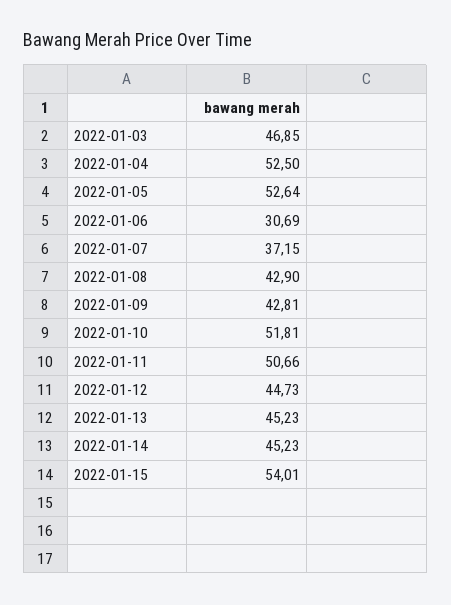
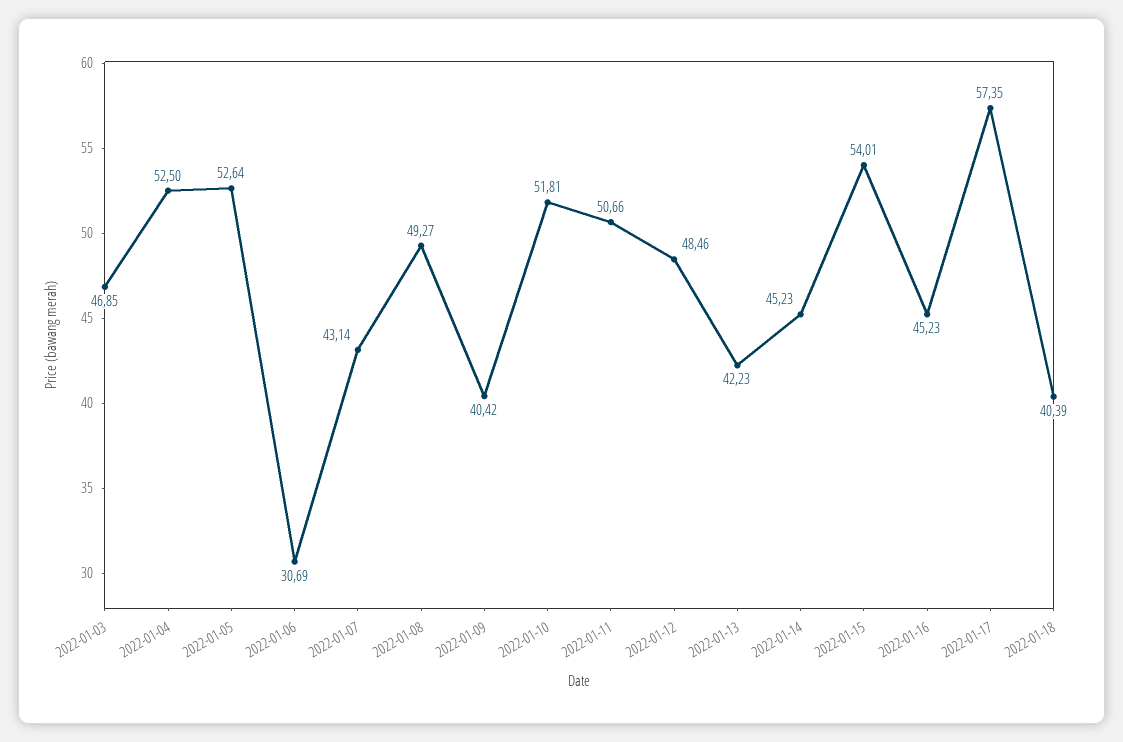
2022-01-07: 37.15 -> 43.14
2022-01-08: 42.9 -> 49.27
2022-01-09: 42.81 -> 40.42
2022-01-12: 44.73 -> 48.46
2022-01-13: 45.23 -> 42.23
2022-01-16: none -> 45.23
2022-01-17: none -> 57.35
2022-01-18: none -> 40.39

